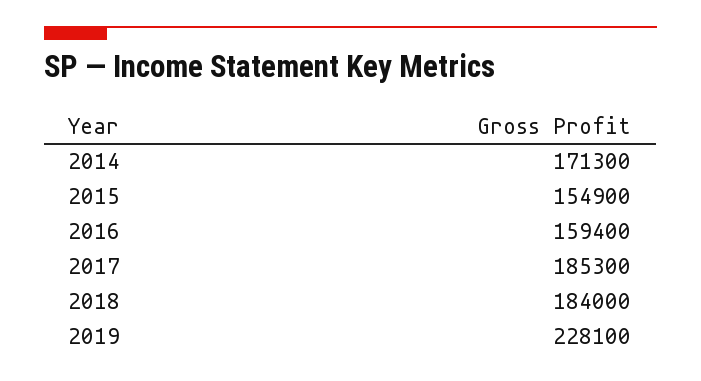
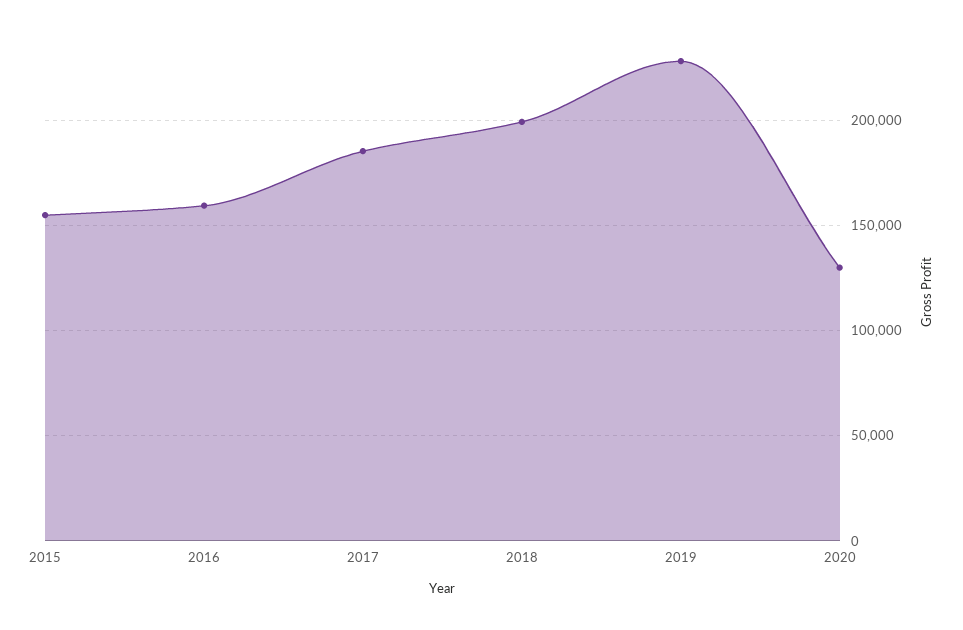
2014: 171300 -> none
2018: 184000 -> 200000
2020: none -> 130000

